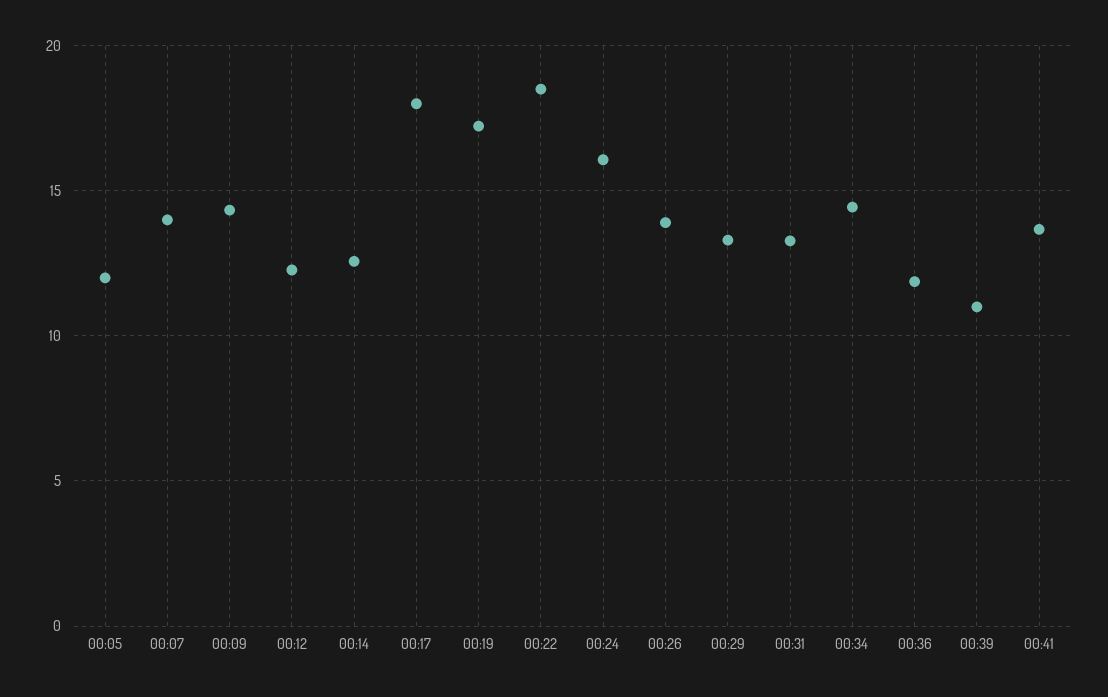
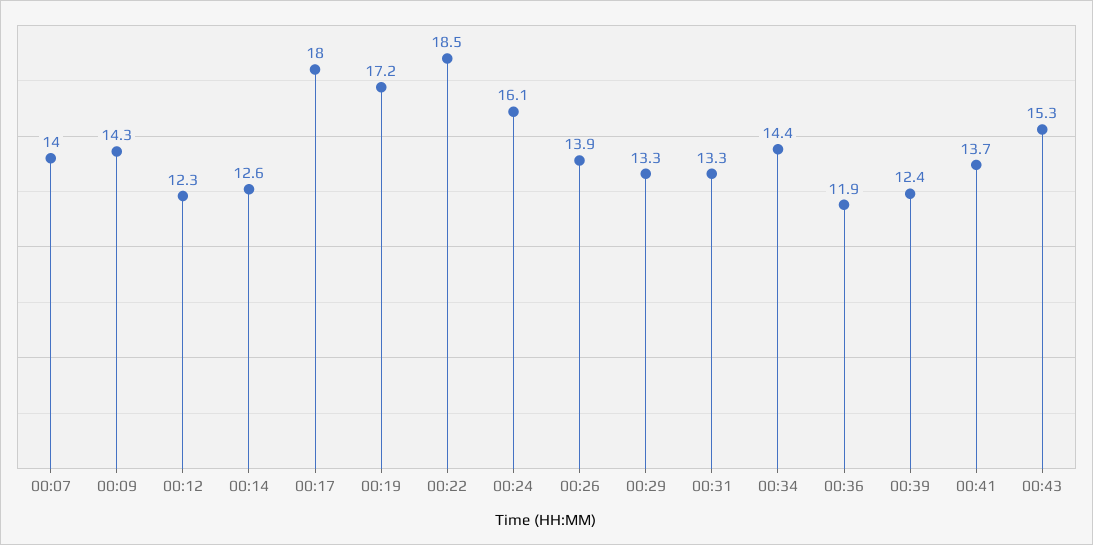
00:05: 12 -> none
00:39: 11 -> 12.4
00:43: none -> 15.3

